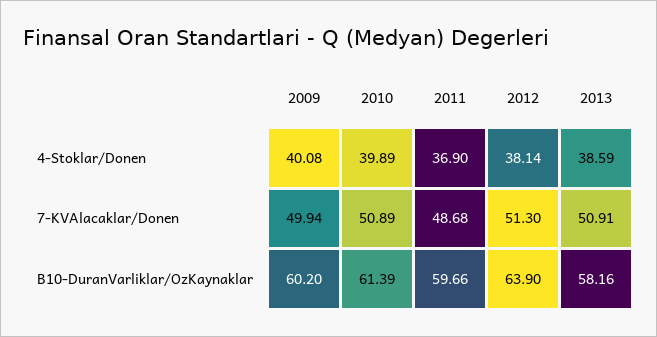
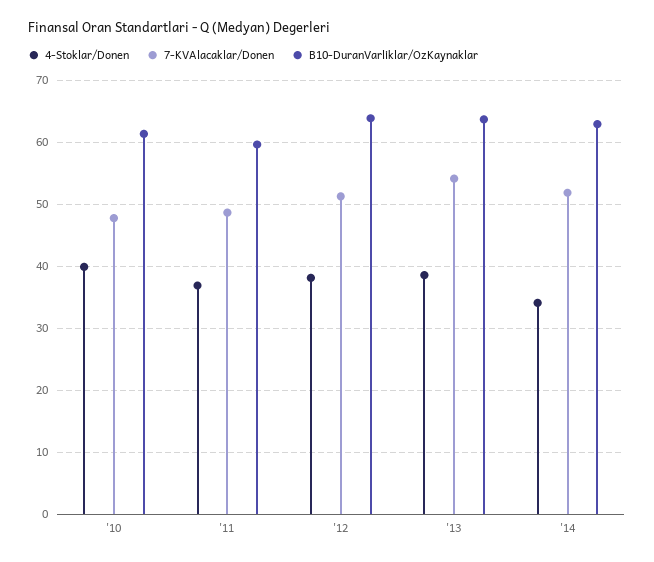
4-Stoklar/Donen, 2009: 40.08 -> none
7-KVAlacaklar/Donen, 2009: 49.94 -> none
7-KVAlacaklar/Donen, 2010: 50.89 -> 48
7-KVAlacaklar/Donen, 2013: 50.91 -> 54
B10-DuranVarliklar/OzKaynaklar, 2009: 60.2 -> none
B10-DuranVarliklar/OzKaynaklar, 2013: 58.16 -> 64
4-Stoklar/Donen, '14: none -> 34
7-KVAlacaklar/Donen, '14: none -> 52
B10-DuranVarliklar/OzKaynaklar, '14: none -> 63

